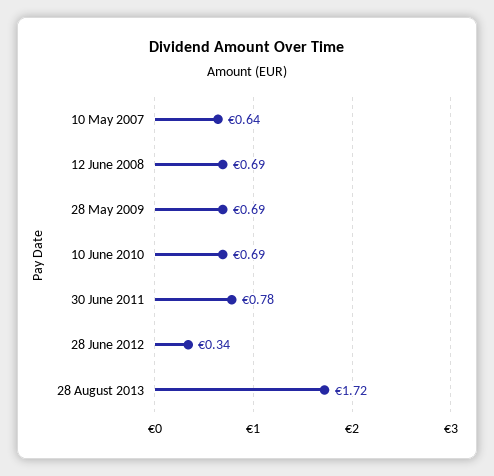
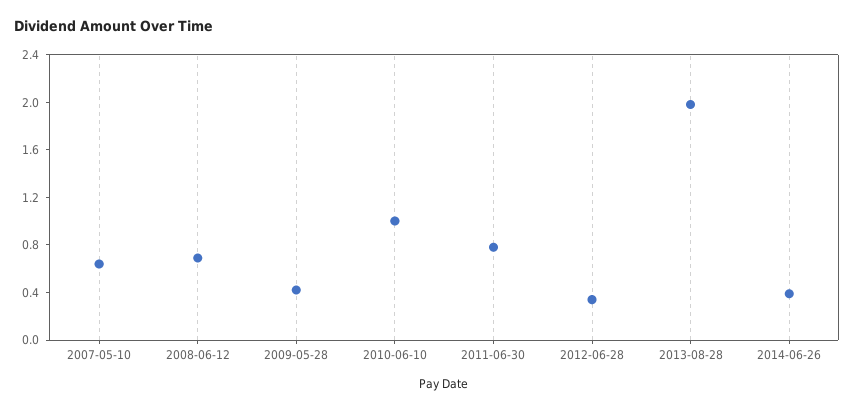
28 May 2009: 0.69 -> 0.4
10 June 2010: 0.69 -> 1
28 August 2013: 1.72 -> 2
2014-06-26: none -> 0.4

